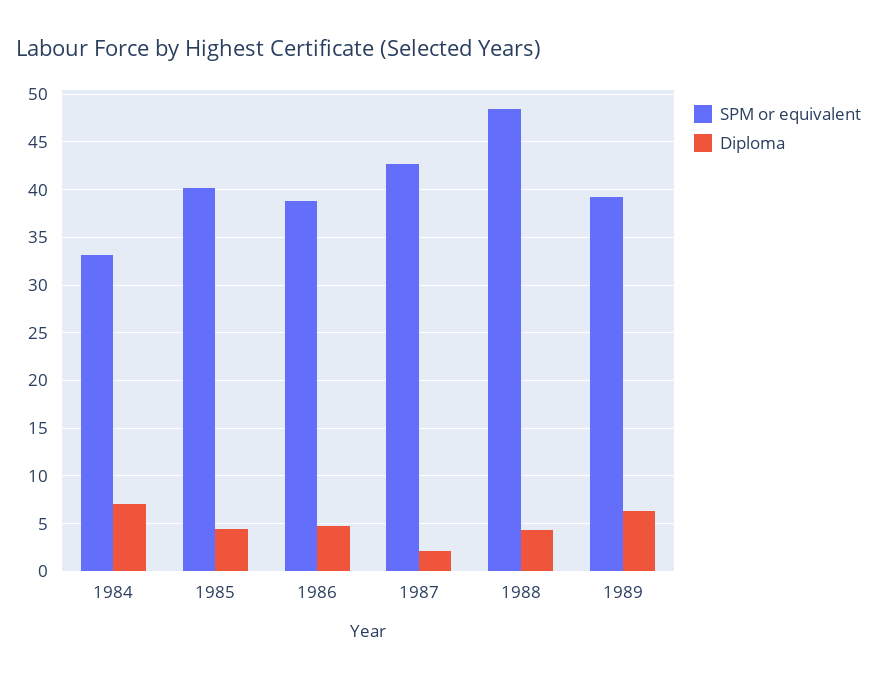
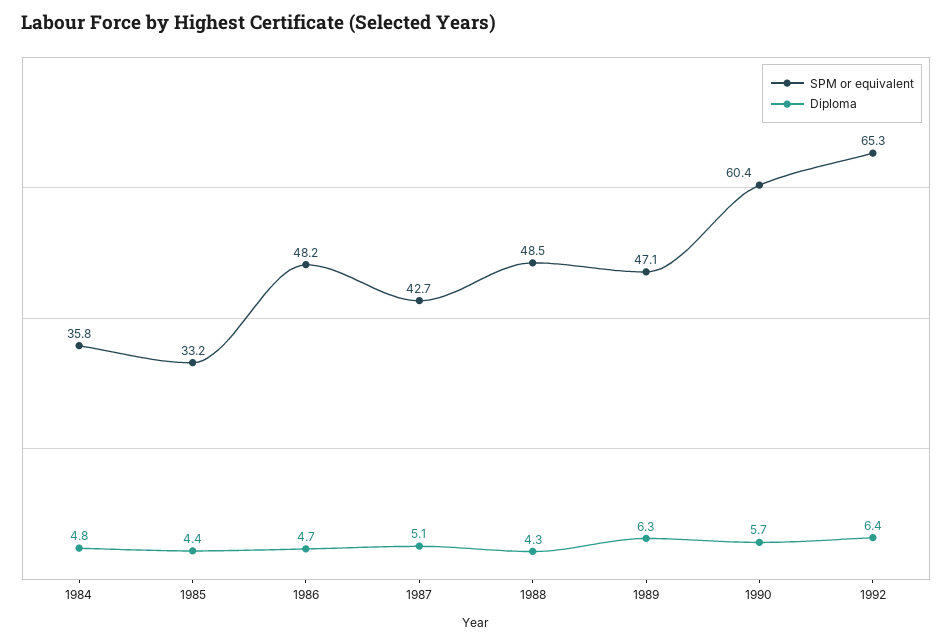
SPM or equivalent, 1984: 33 -> 35.8
Diploma, 1984: 7 -> 4.8
SPM or equivalent, 1985: 40 -> 33.2
SPM or equivalent, 1986: 39 -> 48.2
Diploma, 1987: 2 -> 5.1
SPM or equivalent, 1989: 39 -> 47.1
SPM or equivalent, 1990: none -> 60.4
Diploma, 1990: none -> 5.7
SPM or equivalent, 1992: none -> 65.3
Diploma, 1992: none -> 6.4

